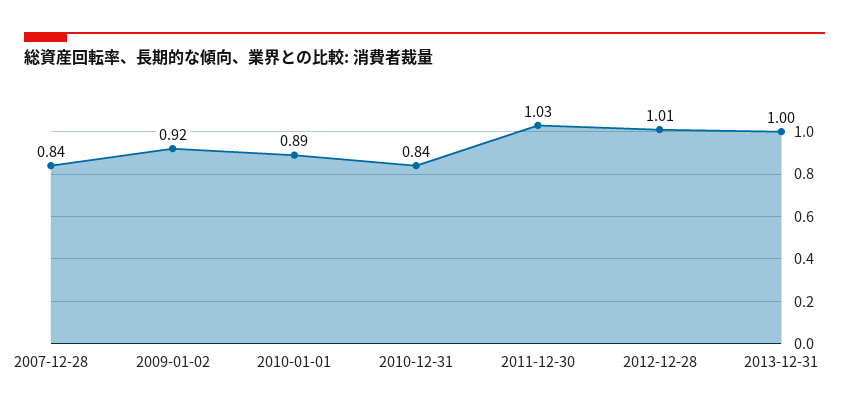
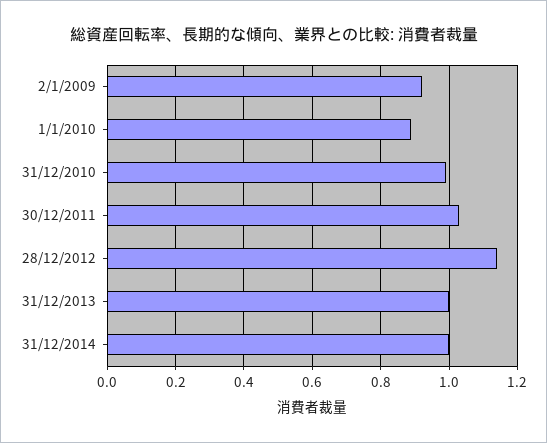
2007-12-28: 0.84 -> none
2010-12-31: 0.84 -> 1
2012-12-28: 1.01 -> 1.15
31/12/2014: none -> 1

